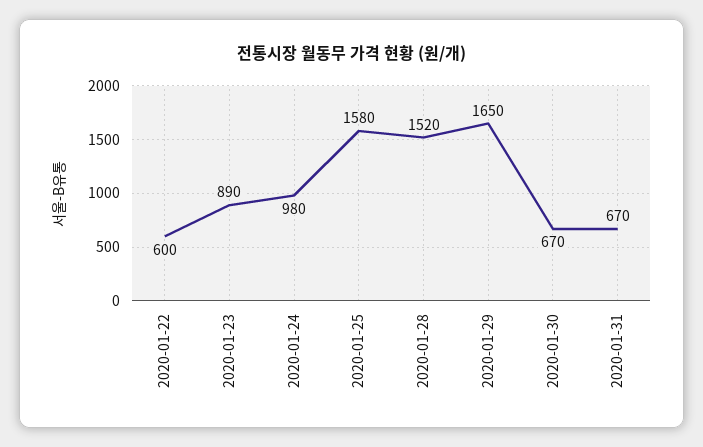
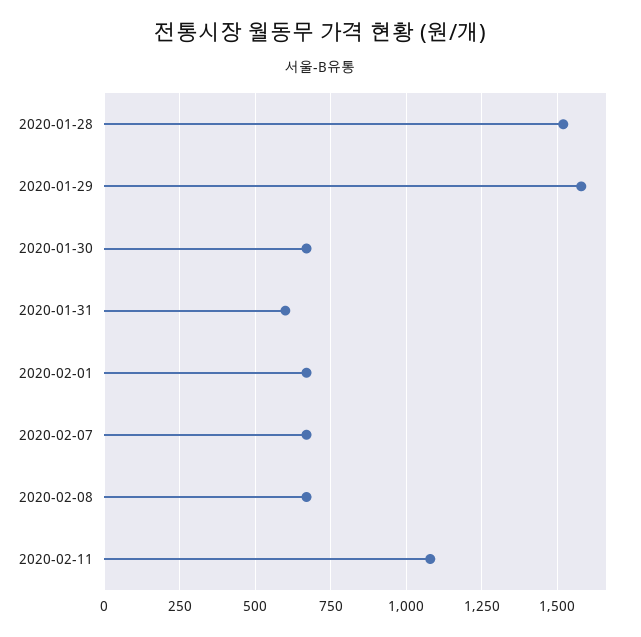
2020-01-22: 600 -> none
2020-01-23: 890 -> none
2020-01-24: 980 -> none
2020-01-25: 1580 -> none
2020-01-29: 1650 -> 1575
2020-01-31: 670 -> 600
2020-02-01: none -> 675
2020-02-07: none -> 675
2020-02-08: none -> 675
2020-02-11: none -> 1075

